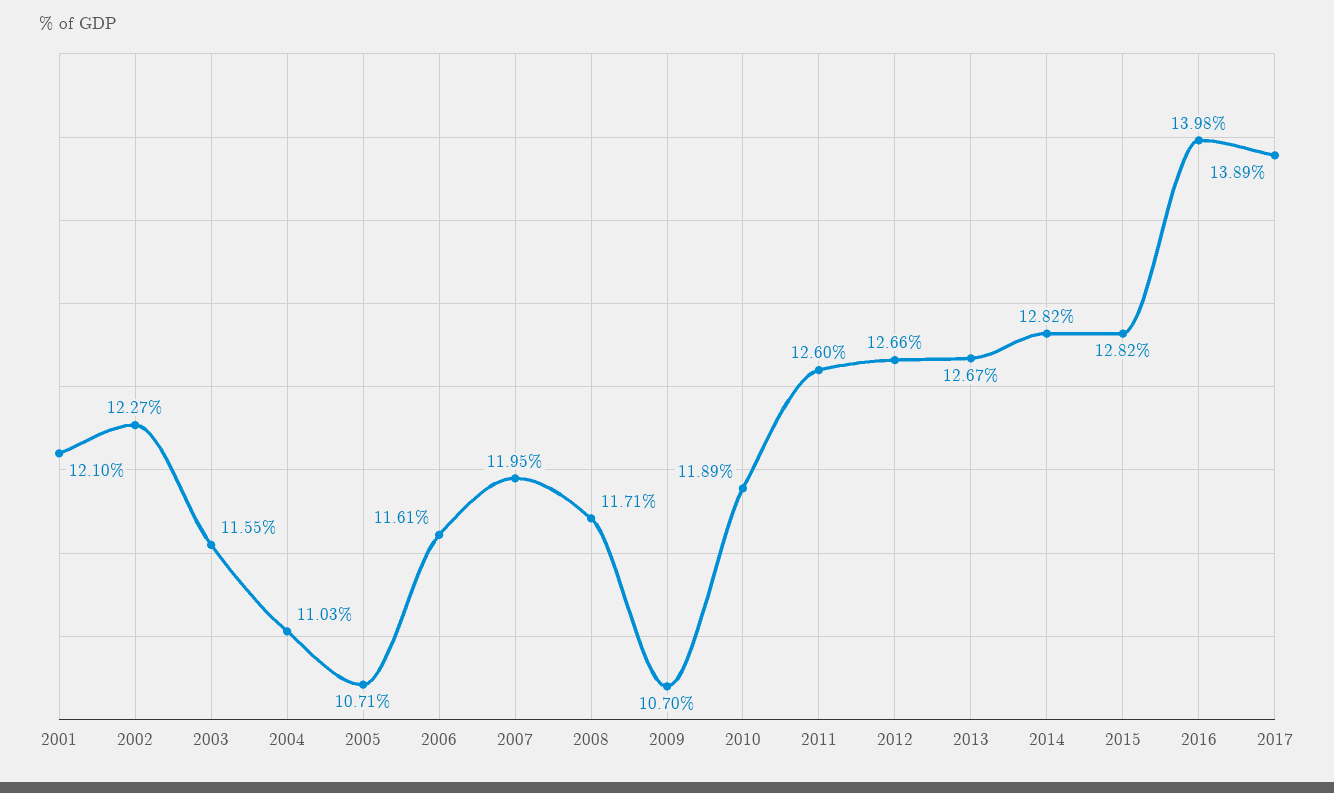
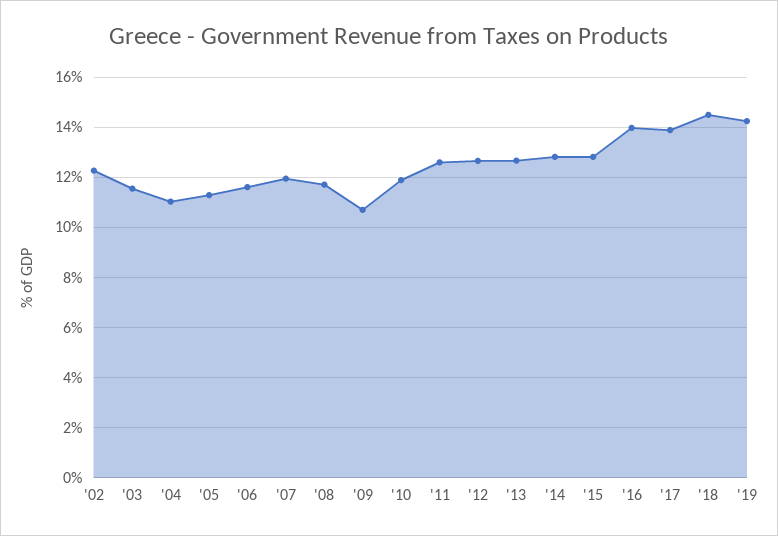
2001: 12.1 -> none
2005: 10.71 -> 11.25
'18: none -> 14.5
'19: none -> 14.25

